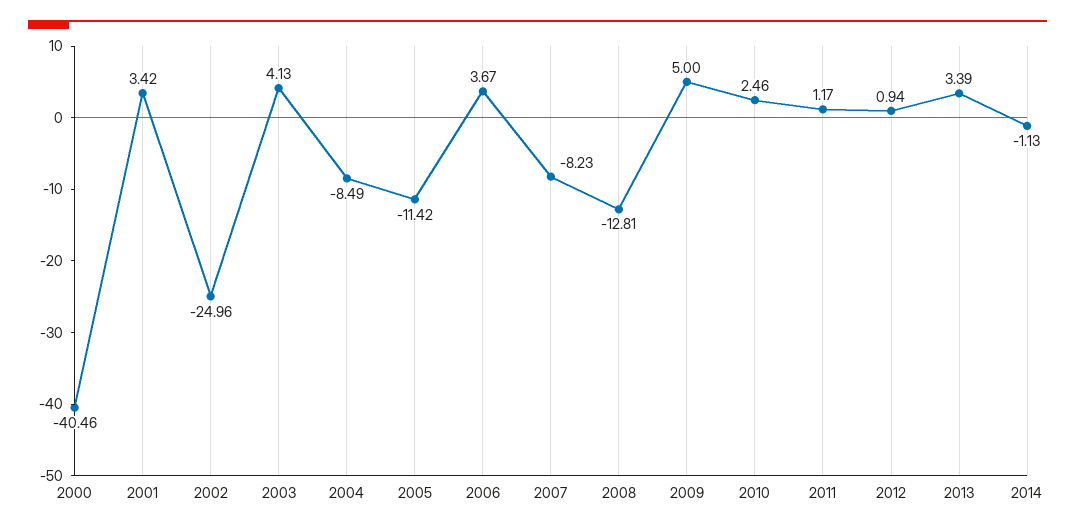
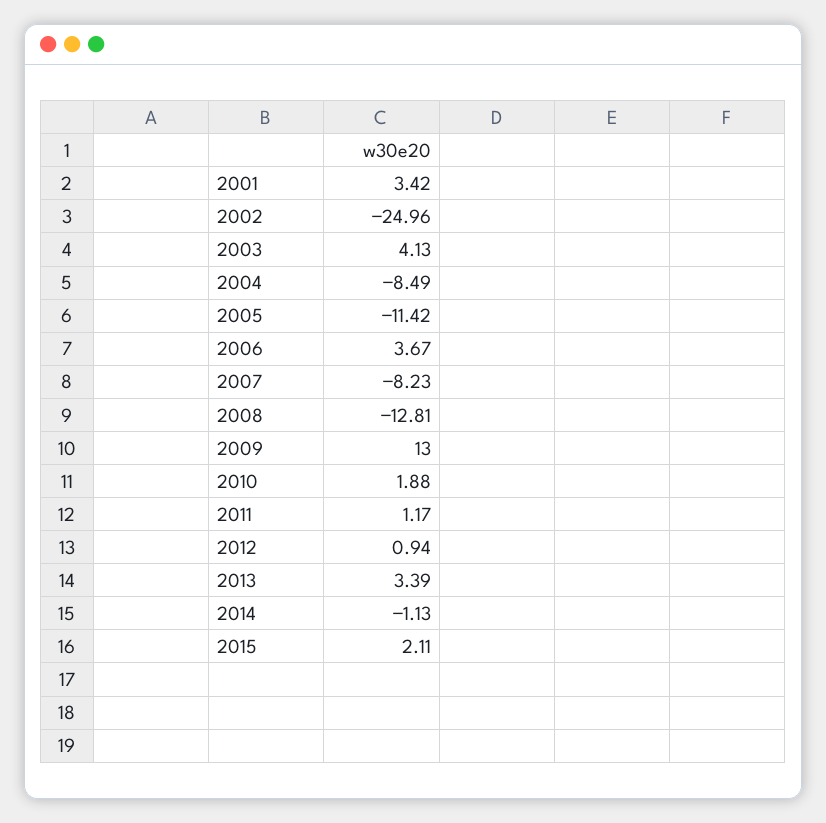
2000: -40.46 -> none
2009: 5 -> 13
2010: 2.46 -> 1.88
2015: none -> 2.11

